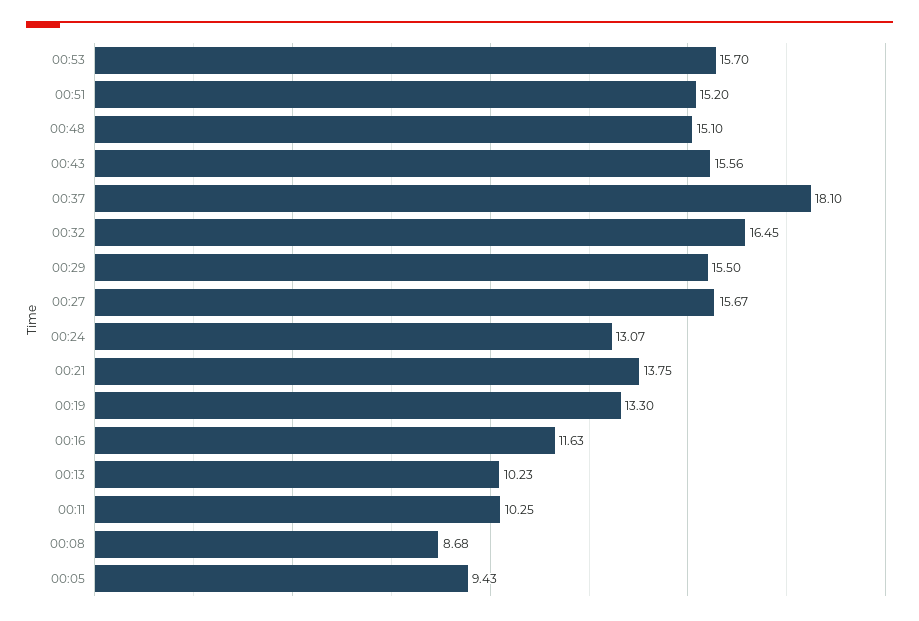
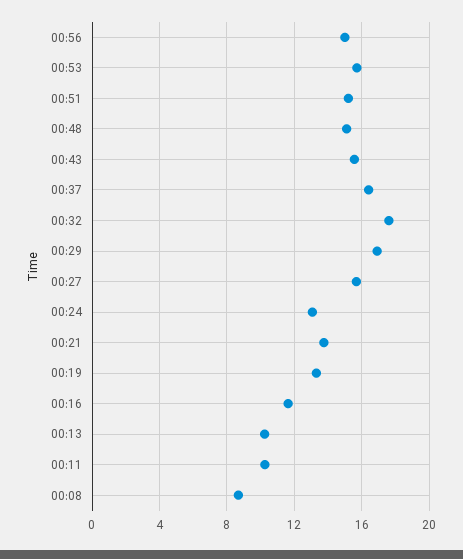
00:37: 18.1 -> 16.5
00:32: 16.45 -> 17.5
00:29: 15.5 -> 17
00:05: 9.43 -> none
00:56: none -> 15

